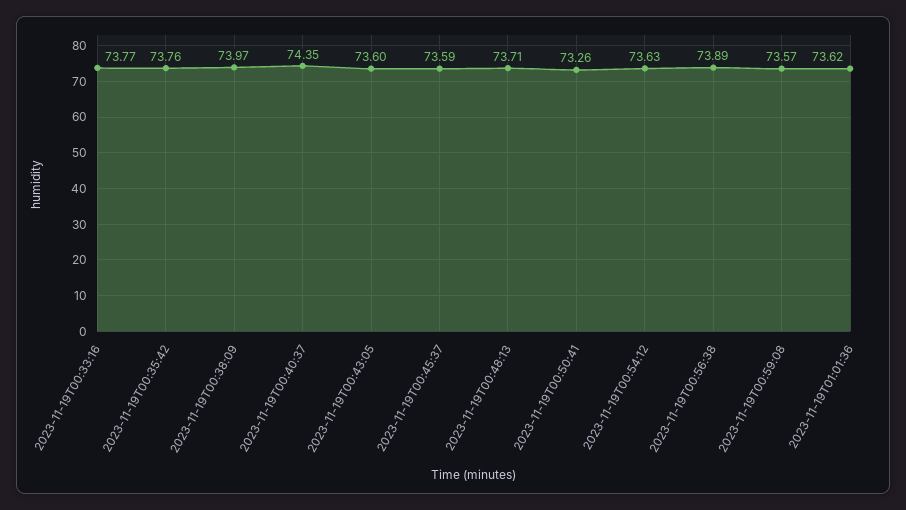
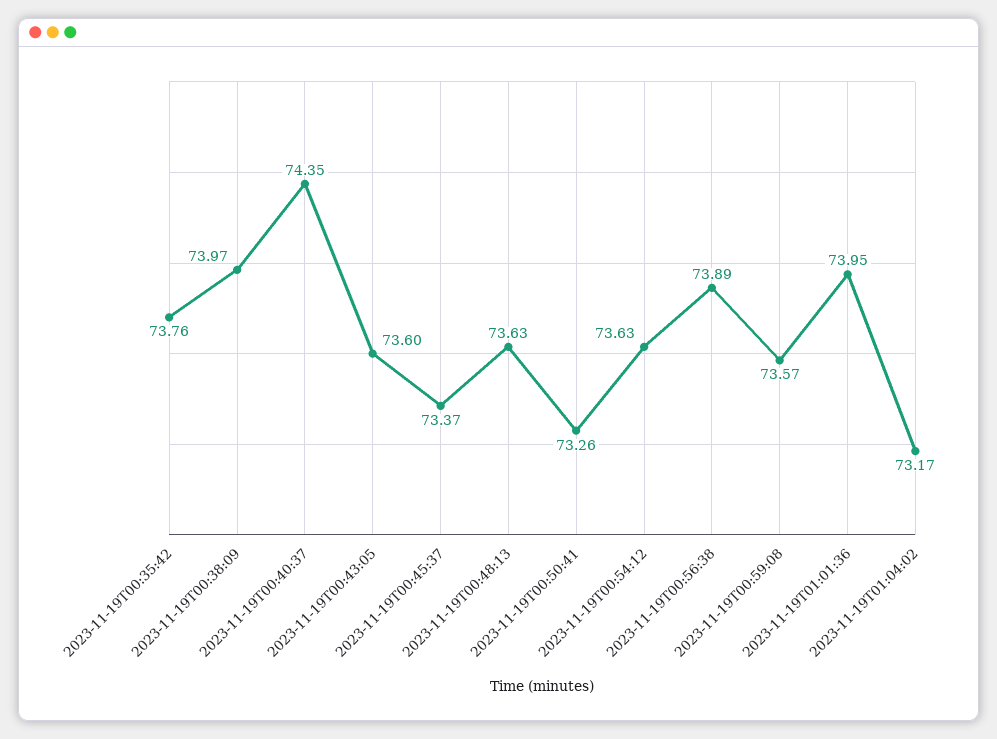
2023-11-19T00:33:16: 73.77 -> none
2023-11-19T00:45:37: 73.59 -> 73.37
2023-11-19T00:48:13: 73.71 -> 73.63
2023-11-19T01:01:36: 73.62 -> 73.95
2023-11-19T01:04:02: none -> 73.17

